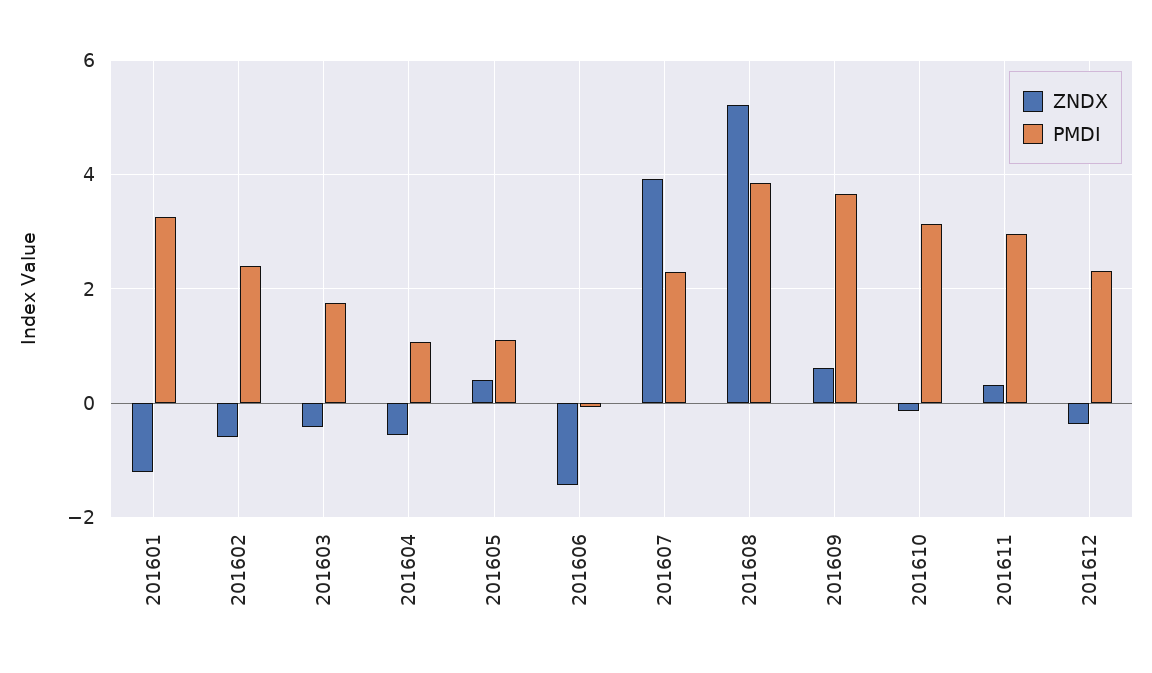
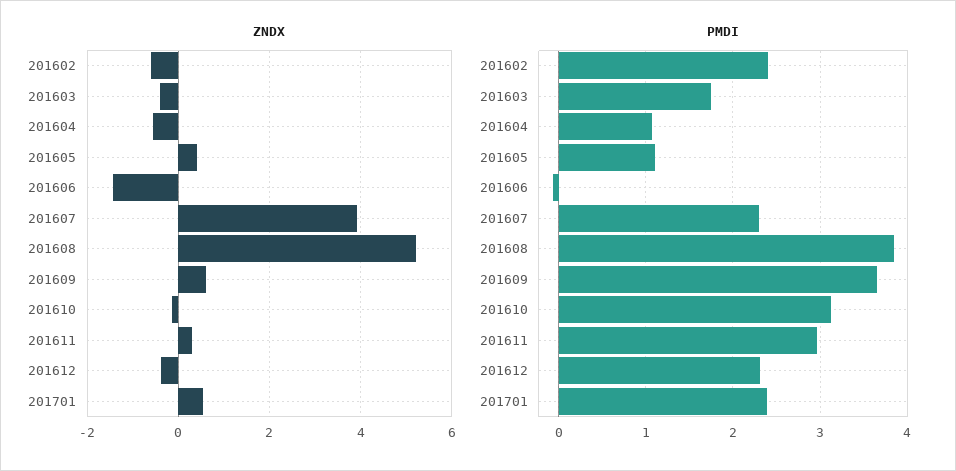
ZNDX, 201601: -1.2 -> none
PMDI, 201601: 3.2 -> none
ZNDX, 201701: none -> 0.6
PMDI, 201701: none -> 2.4

